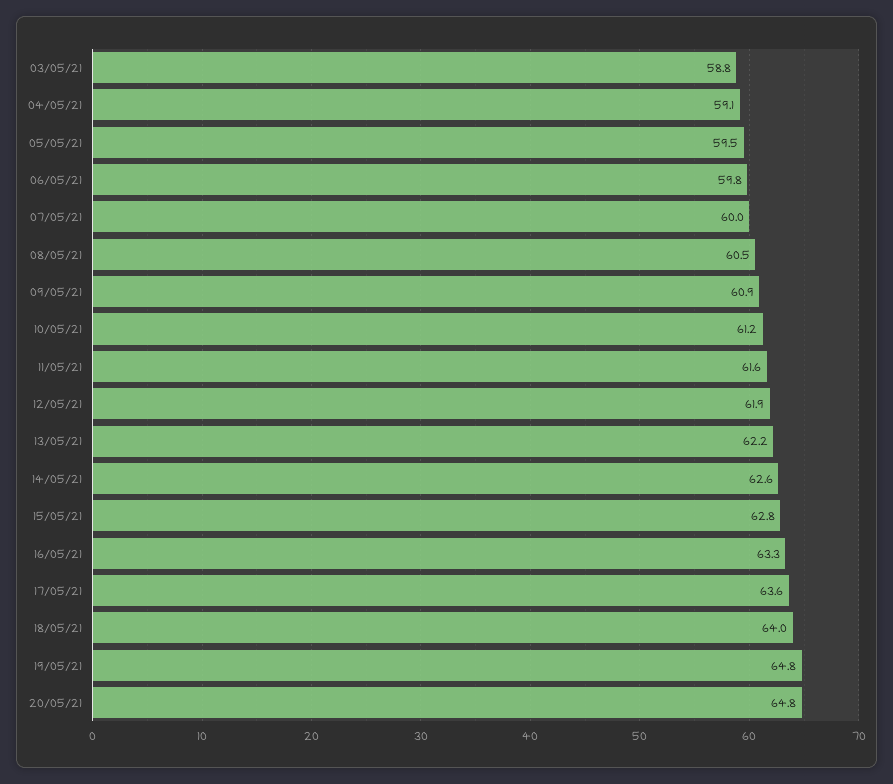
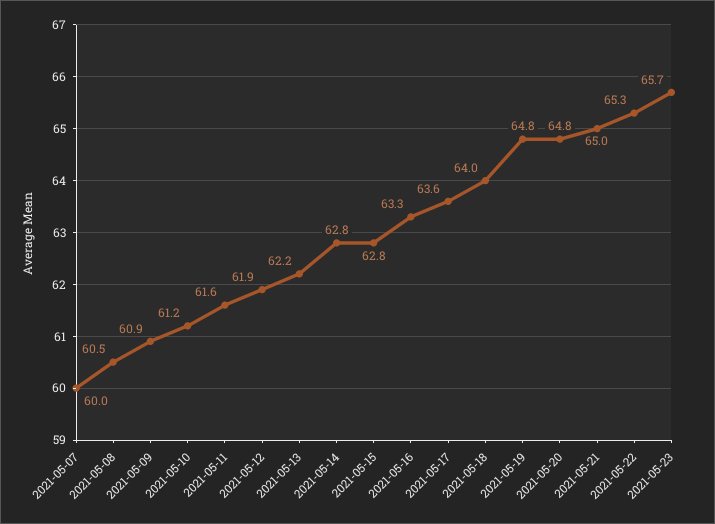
03/05/21: 58.8 -> none
04/05/21: 59.1 -> none
05/05/21: 59.5 -> none
06/05/21: 59.8 -> none
14/05/21: 62.6 -> 62.8
2021-05-21: none -> 65
2021-05-22: none -> 65.3
2021-05-23: none -> 65.7

